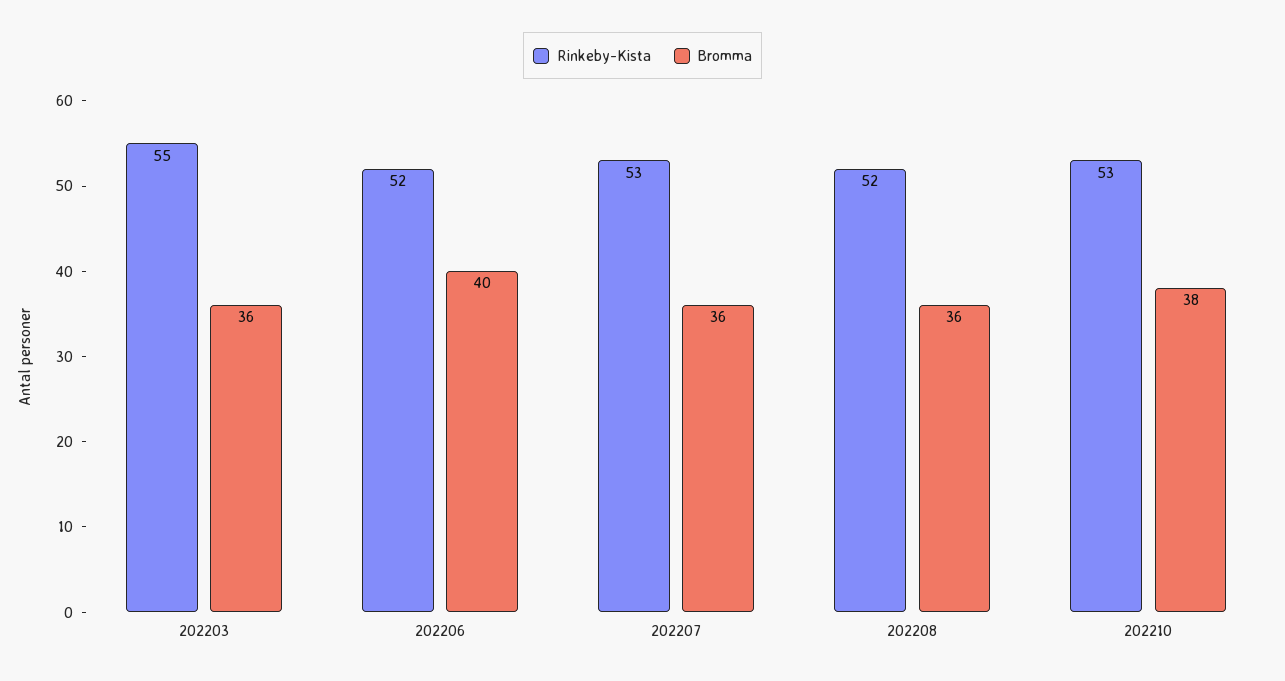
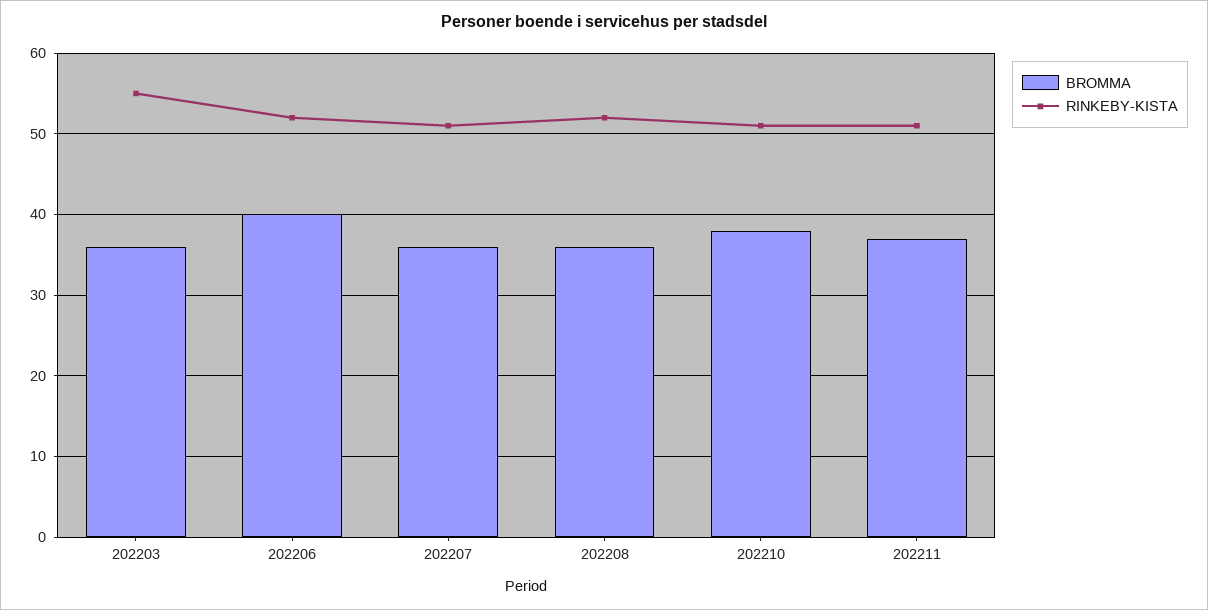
Rinkeby-Kista, 202207: 53 -> 51
Rinkeby-Kista, 202210: 53 -> 51
Bromma, 202211: none -> 37
Rinkeby-Kista, 202211: none -> 51

